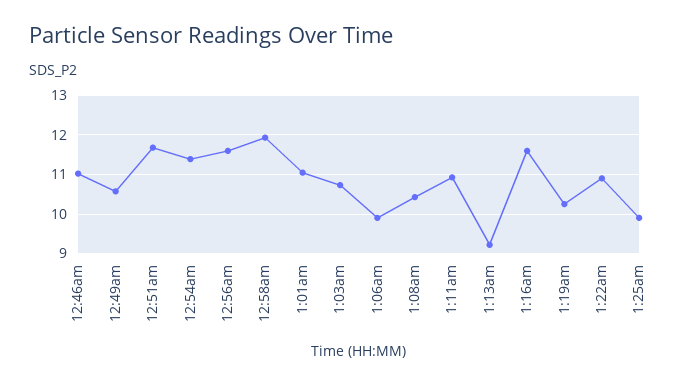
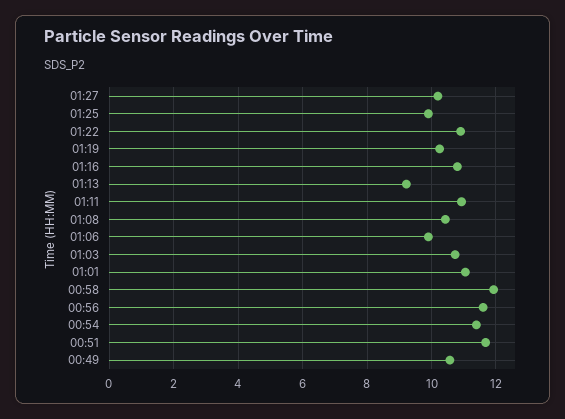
12:46am: 11 -> none
1:16am: 11.6 -> 10.8
01:27: none -> 10.2

